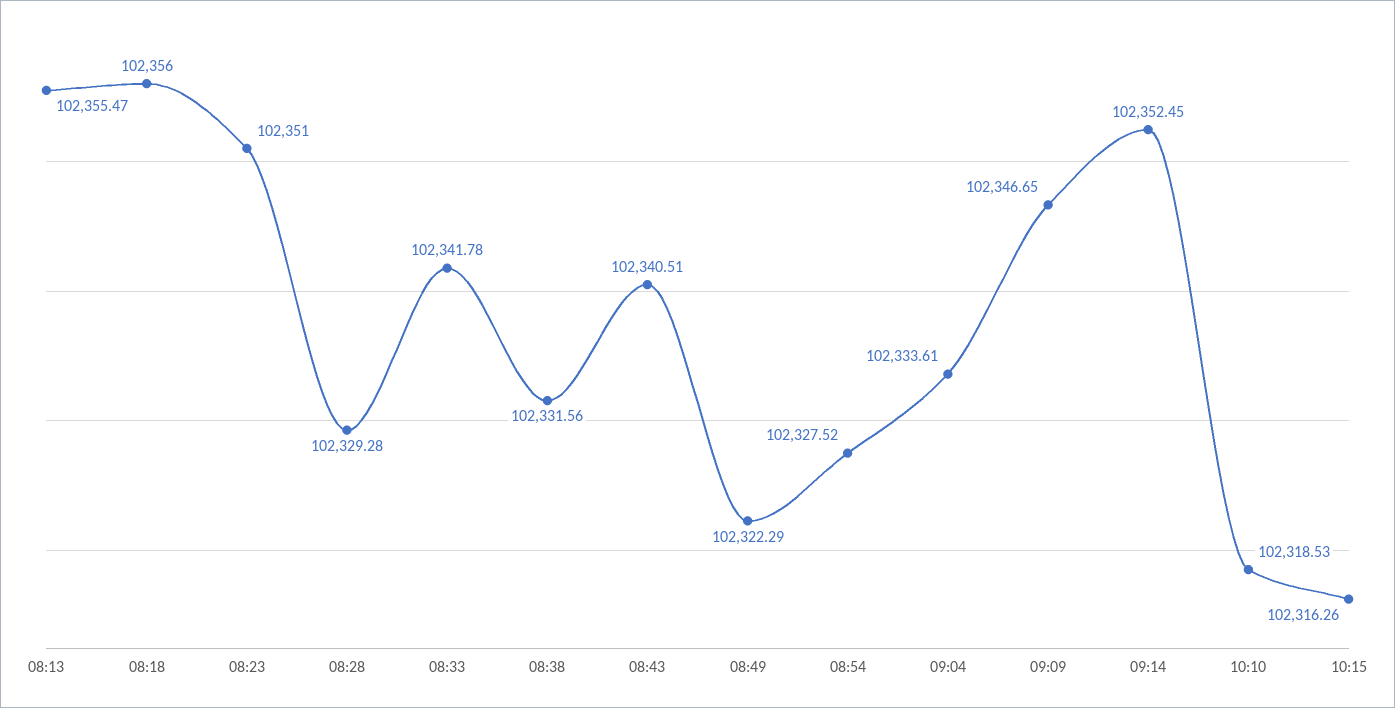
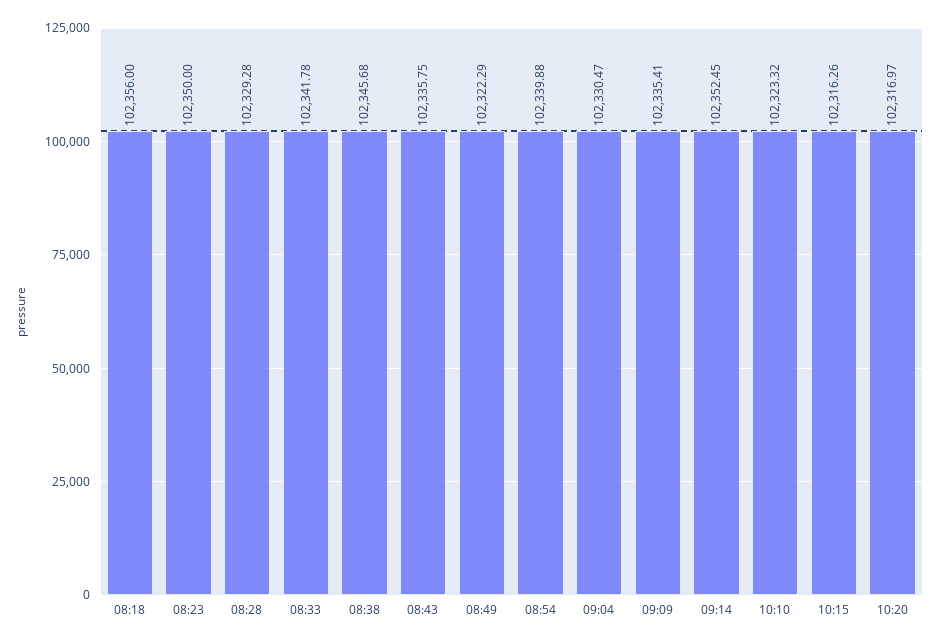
08:13: 102355.47 -> none
08:23: 102351 -> 102350
08:38: 102331.56 -> 102345.68
08:43: 102340.51 -> 102335.75
08:54: 102327.52 -> 102339.88
09:04: 102333.61 -> 102330.47
09:09: 102346.65 -> 102335.41
10:10: 102318.53 -> 102323.32
10:20: none -> 102316.97

